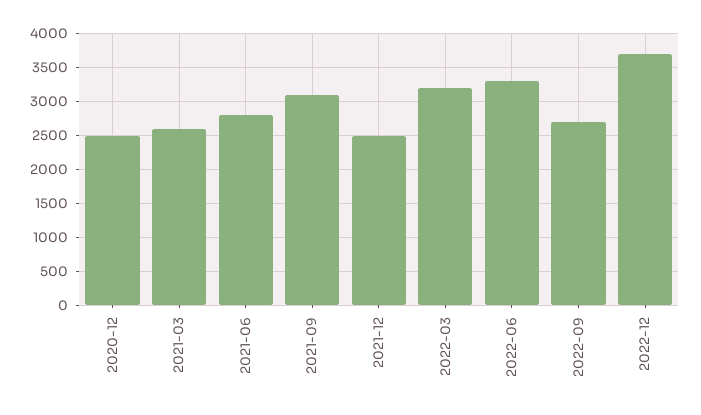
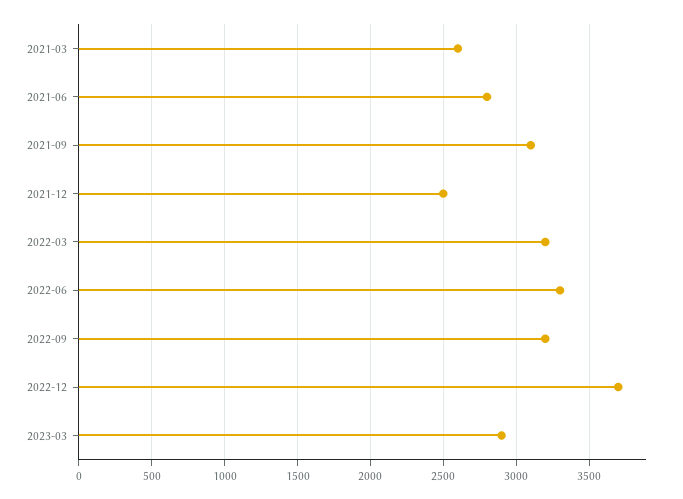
2020-12: 2500 -> none
2022-09: 2700 -> 3200
2023-03: none -> 2900

